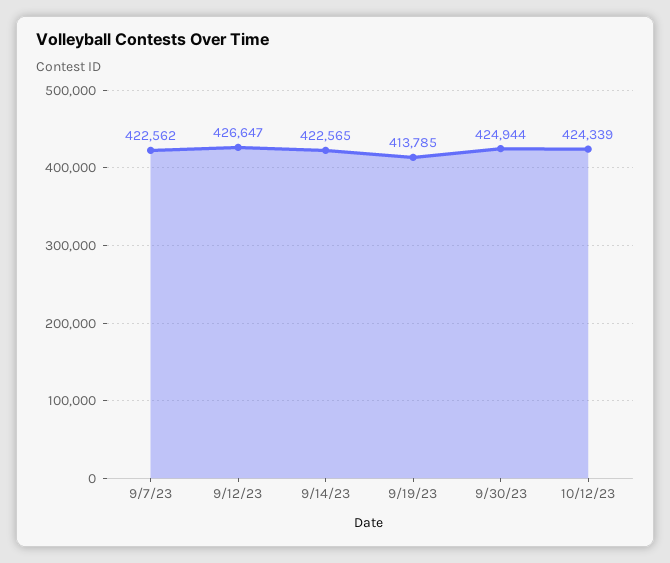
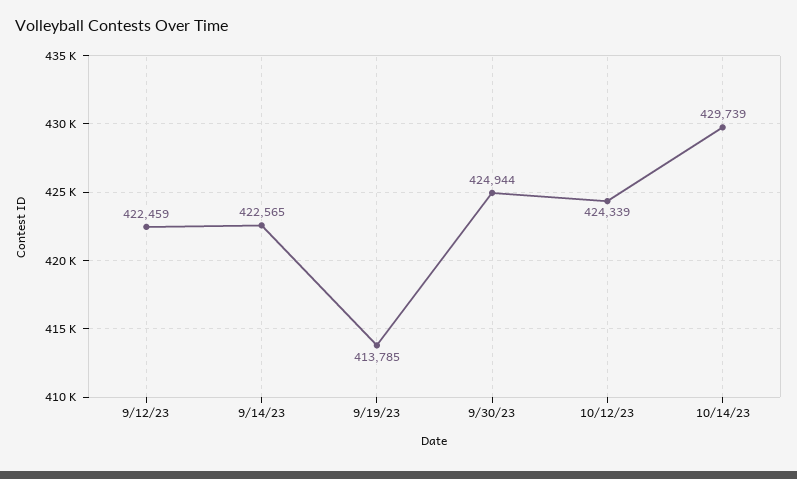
9/7/23: 422562 -> none
9/12/23: 426647 -> 422459
10/14/23: none -> 429739

